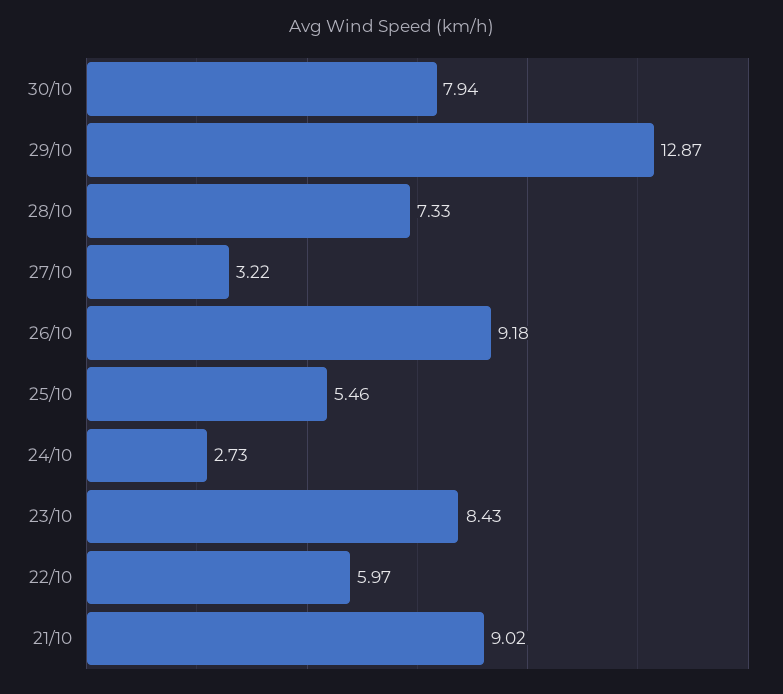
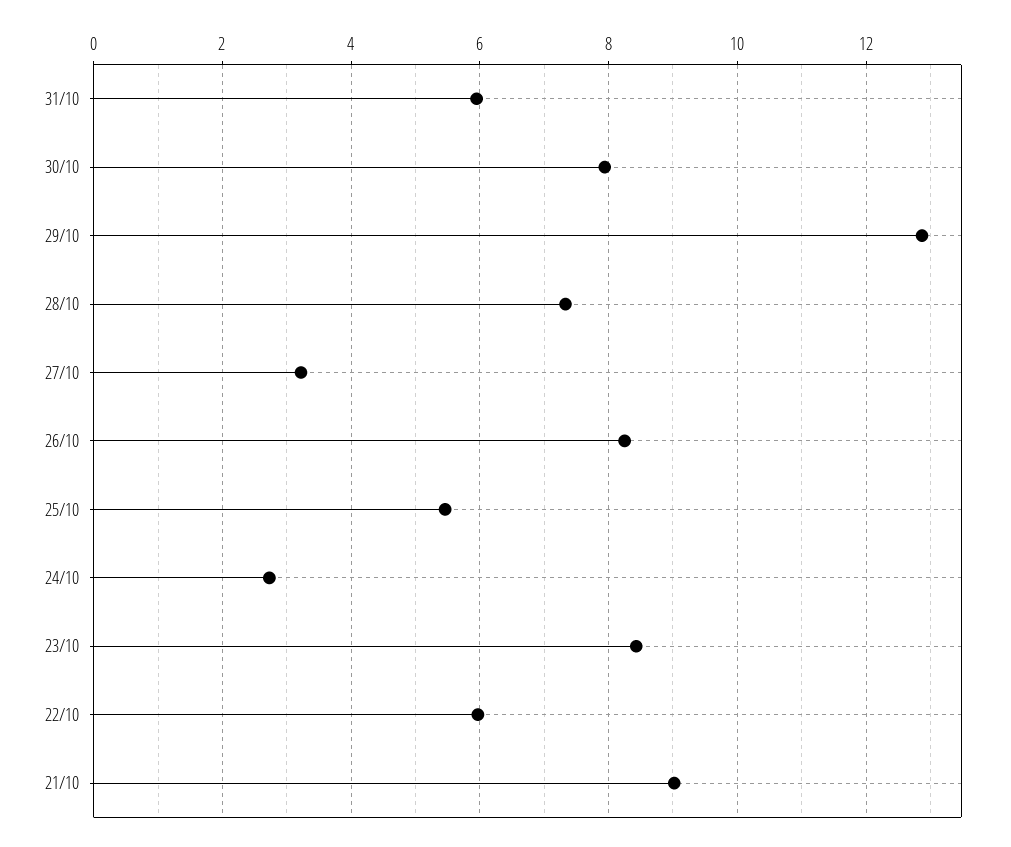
26/10: 9.18 -> 8.2
31/10: none -> 6

